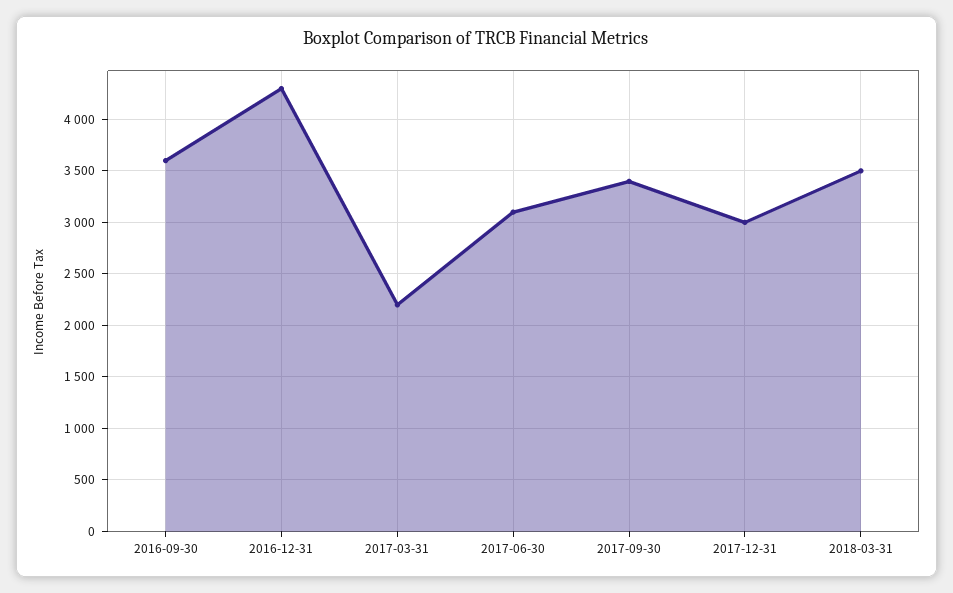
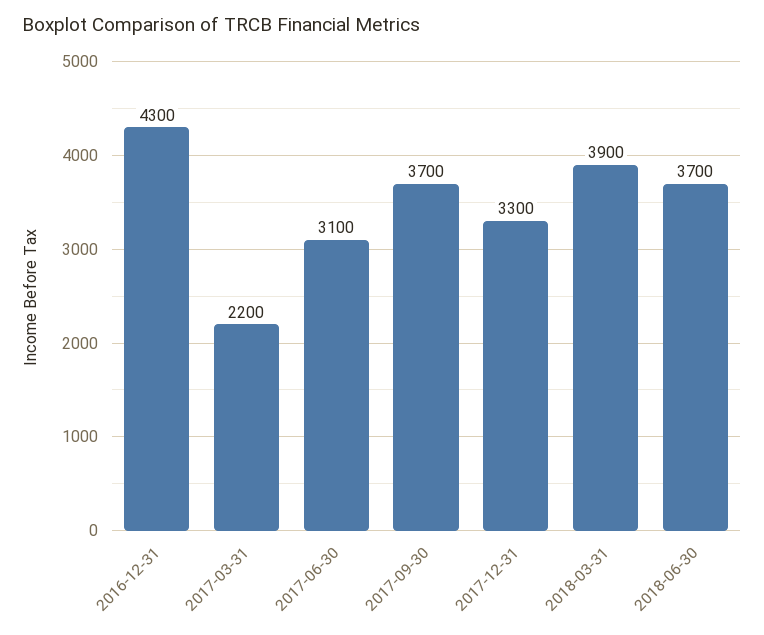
2016-09-30: 3600 -> none
2017-09-30: 3400 -> 3700
2017-12-31: 3000 -> 3300
2018-03-31: 3500 -> 3900
2018-06-30: none -> 3700

